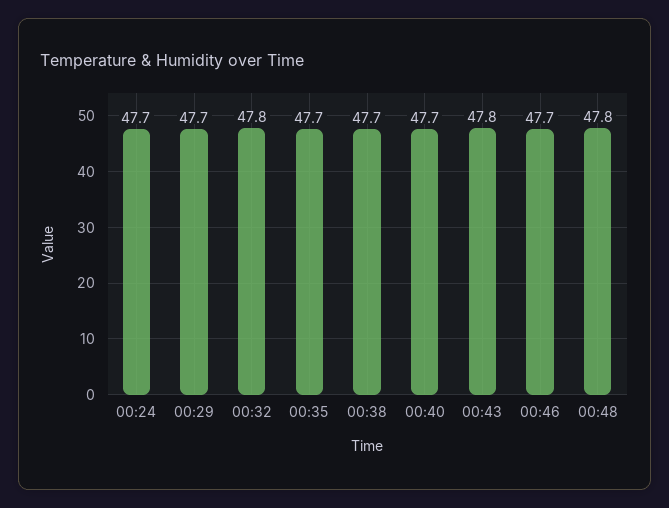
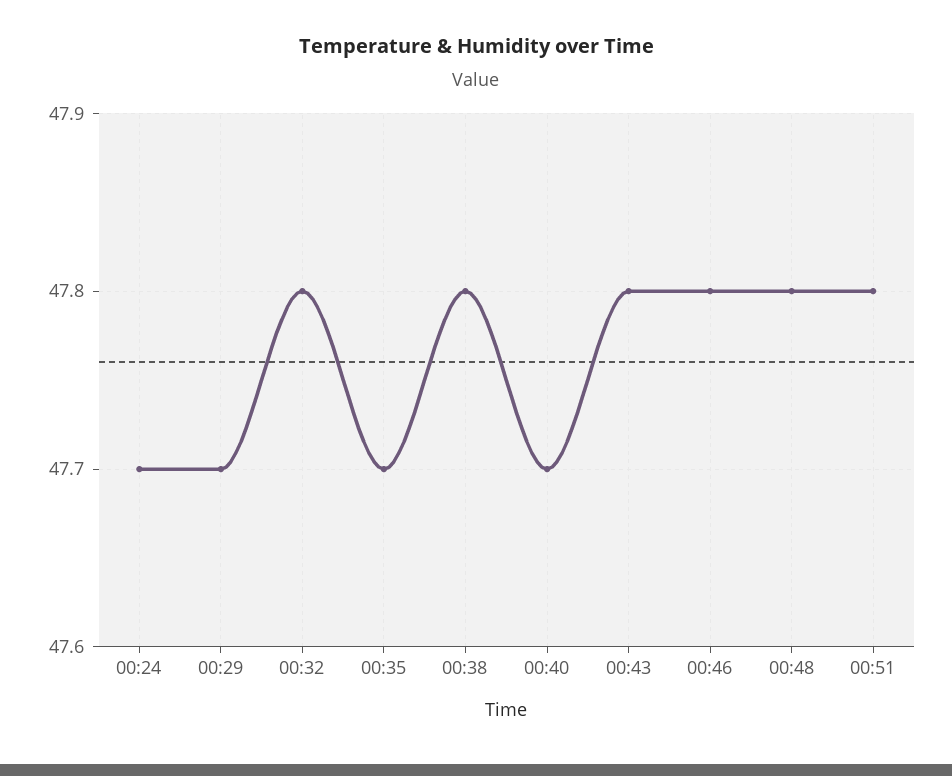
00:38: 47.7 -> 47.8
00:46: 47.7 -> 47.8
00:51: none -> 47.8

